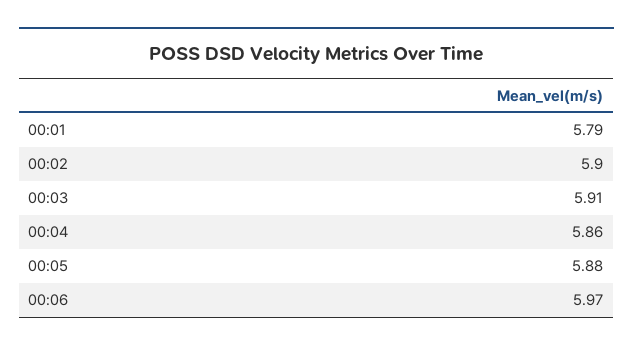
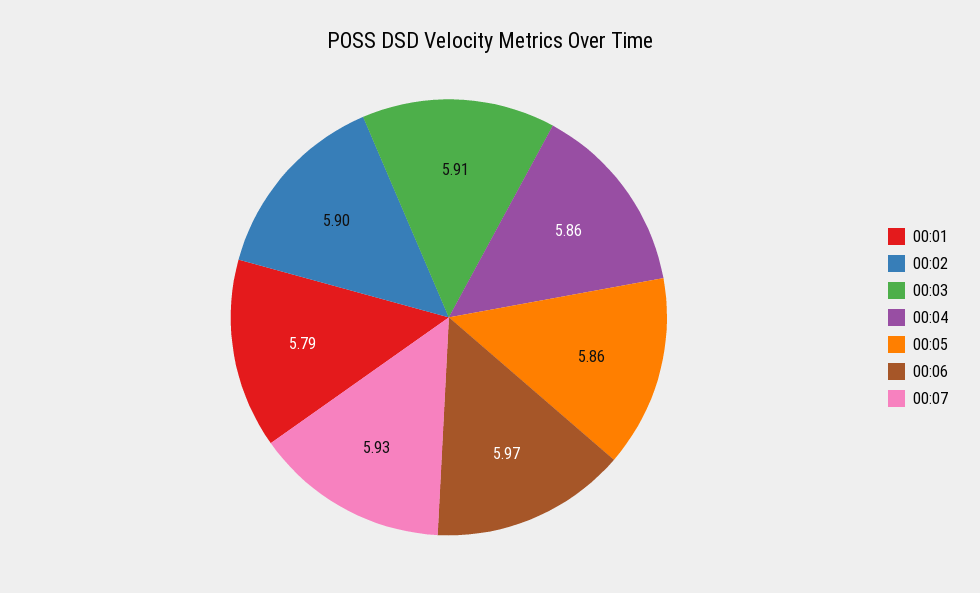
00:05: 5.88 -> 5.86
00:07: none -> 5.93

